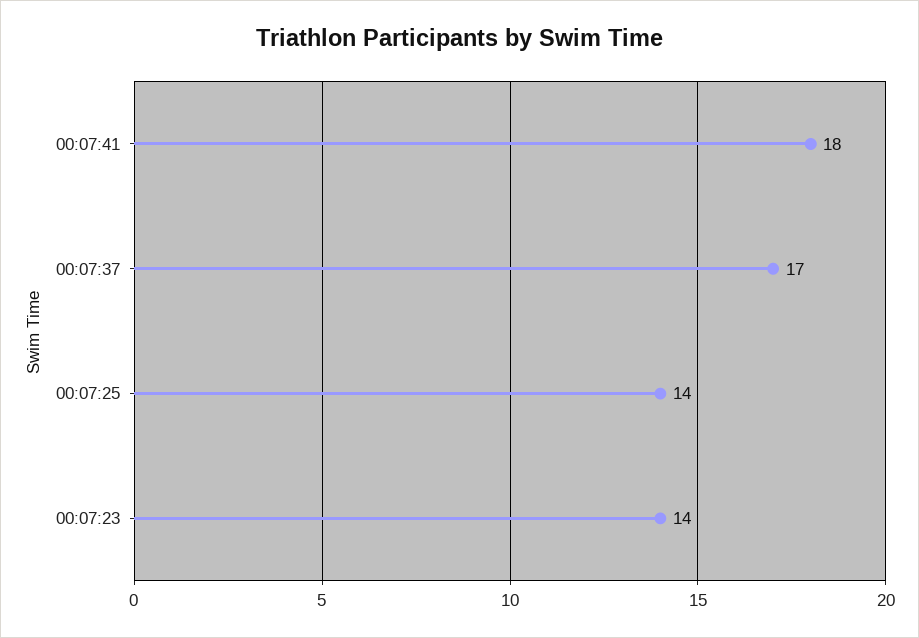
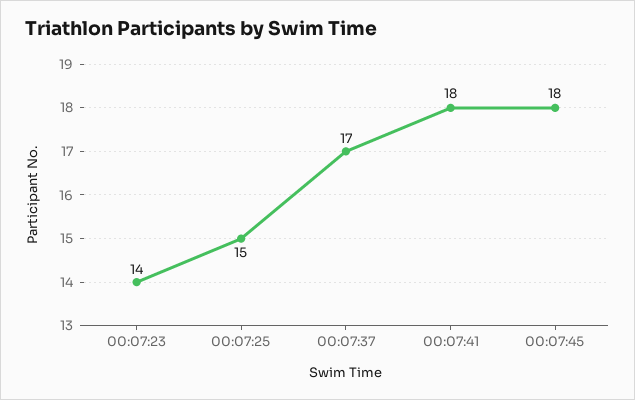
00:07:25: 14 -> 15
00:07:45: none -> 18

